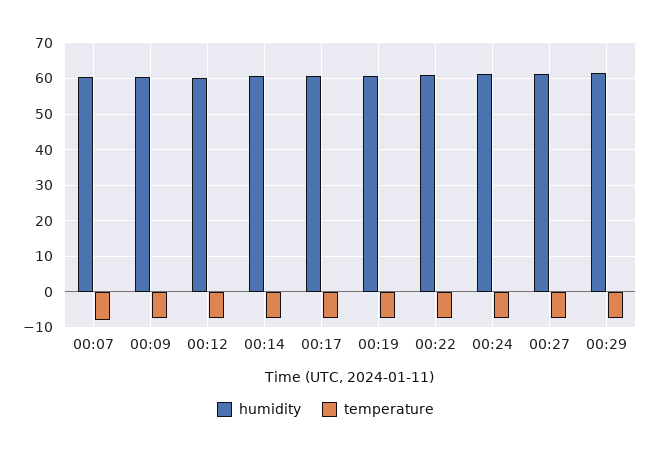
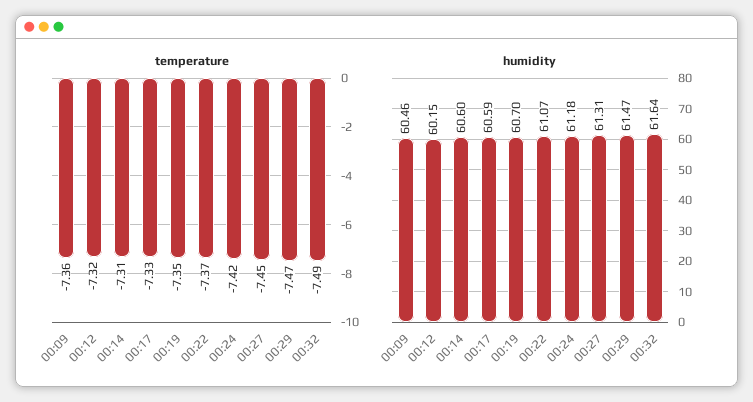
humidity, 00:07: 60 -> none
temperature, 00:07: -8 -> none
temperature, 00:32: none -> -7.49
humidity, 00:32: none -> 61.64

